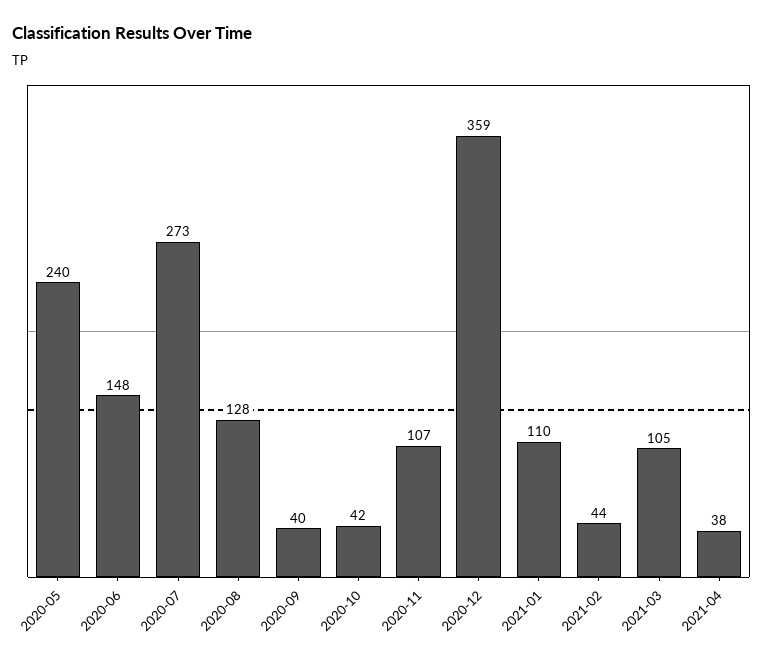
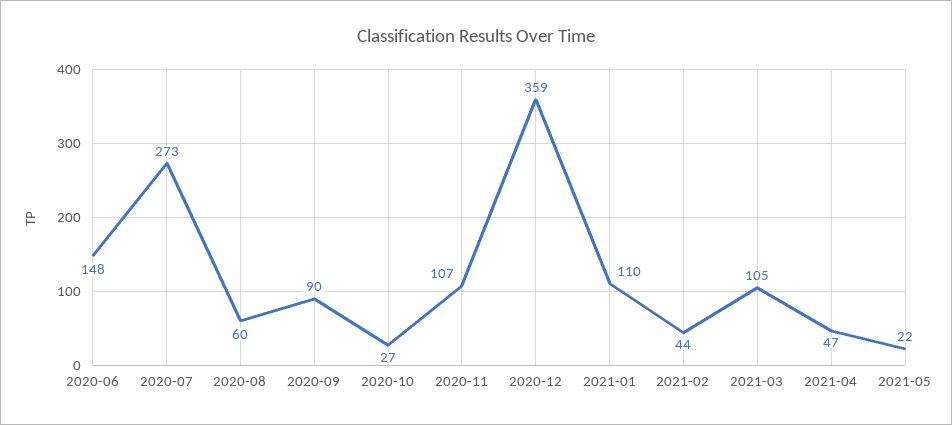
2020-05: 240 -> none
2020-08: 128 -> 60
2020-09: 40 -> 90
2020-10: 42 -> 27
2021-04: 38 -> 47
2021-05: none -> 22

